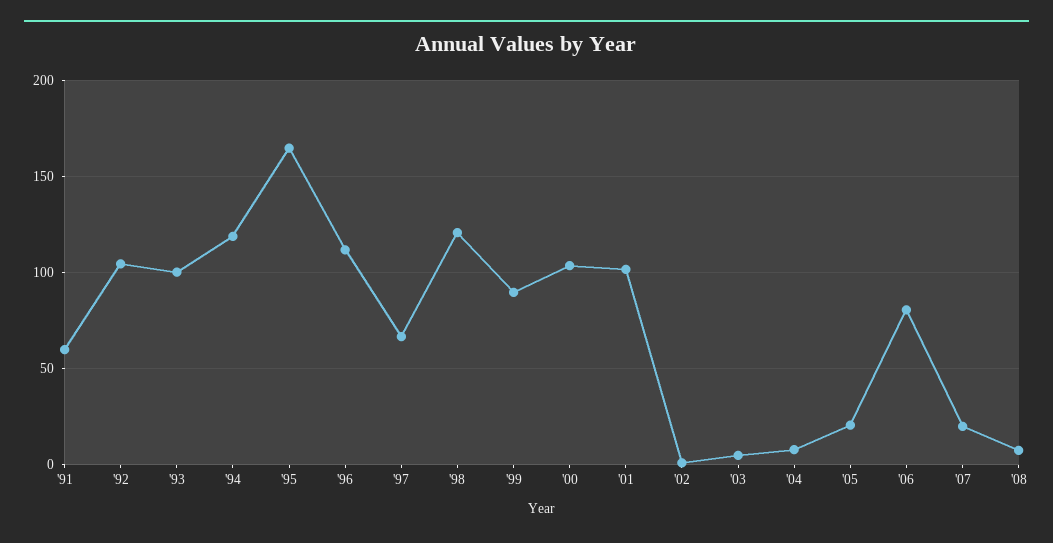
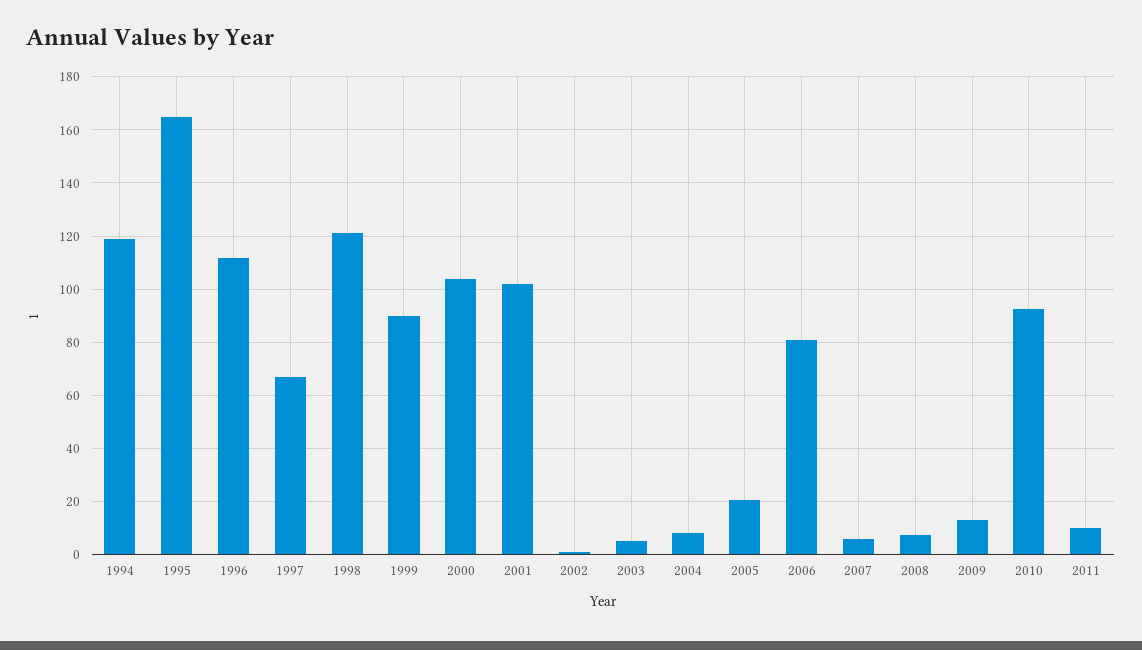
'91: 60 -> none
'92: 105 -> none
'93: 100 -> none
'07: 20 -> 5
2009: none -> 12.5
2010: none -> 92.5
2011: none -> 10

